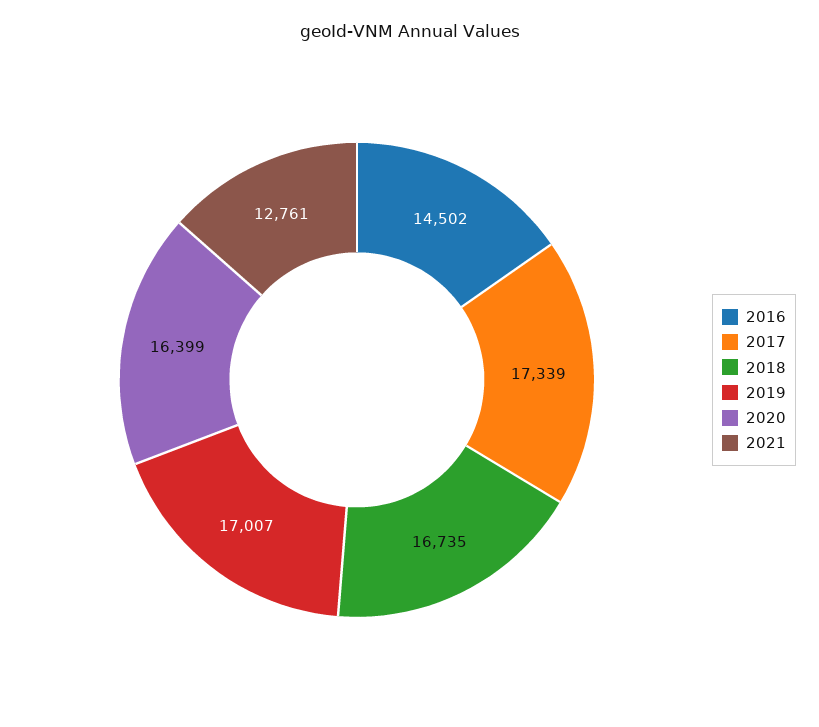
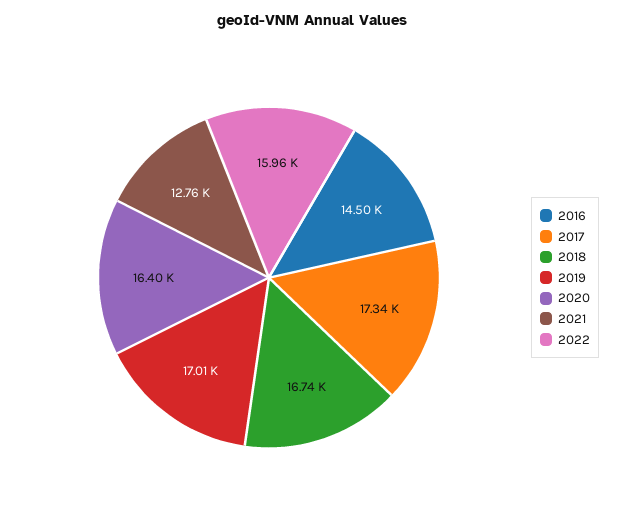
2022: none -> 15960

